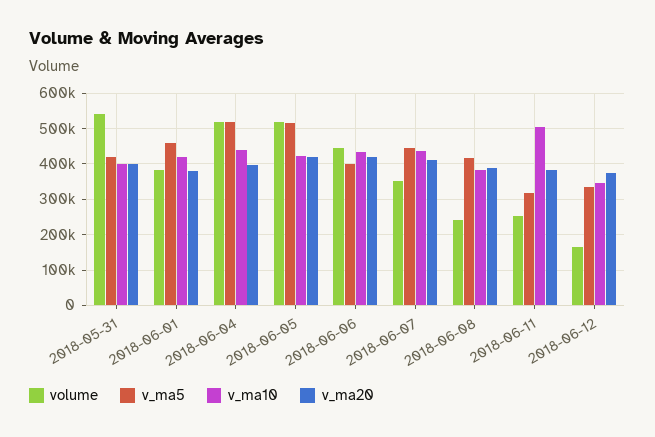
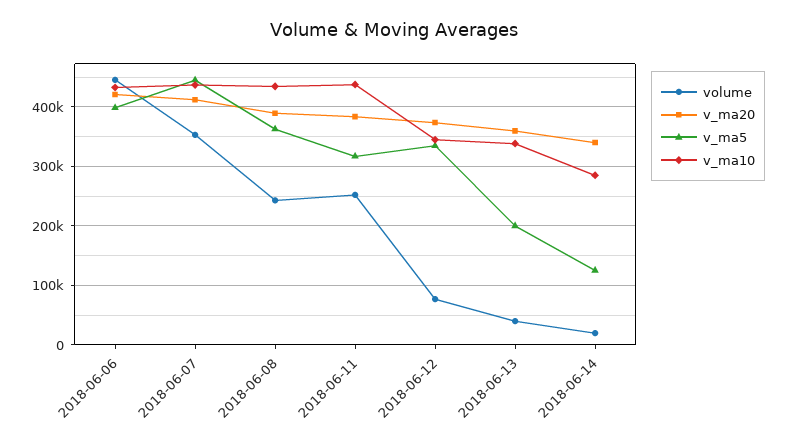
volume, 2018-05-31: 540000 -> none
v_ma5, 2018-05-31: 420000 -> none
v_ma10, 2018-05-31: 400000 -> none
v_ma20, 2018-05-31: 400000 -> none
volume, 2018-06-01: 380000 -> none
v_ma5, 2018-06-01: 460000 -> none
v_ma10, 2018-06-01: 420000 -> none
v_ma20, 2018-06-01: 380000 -> none
volume, 2018-06-04: 520000 -> none
v_ma5, 2018-06-04: 520000 -> none
v_ma10, 2018-06-04: 440000 -> none
v_ma20, 2018-06-04: 400000 -> none
volume, 2018-06-05: 520000 -> none
v_ma5, 2018-06-05: 520000 -> none
v_ma10, 2018-06-05: 420000 -> none
v_ma20, 2018-06-05: 420000 -> none
v_ma5, 2018-06-08: 420000 -> 360000
v_ma10, 2018-06-08: 380000 -> 440000
v_ma10, 2018-06-11: 500000 -> 440000
volume, 2018-06-12: 160000 -> 80000
volume, 2018-06-13: none -> 40000
v_ma20, 2018-06-13: none -> 360000
v_ma5, 2018-06-13: none -> 200000
v_ma10, 2018-06-13: none -> 340000
volume, 2018-06-14: none -> 20000
v_ma20, 2018-06-14: none -> 340000
v_ma5, 2018-06-14: none -> 120000
v_ma10, 2018-06-14: none -> 280000

